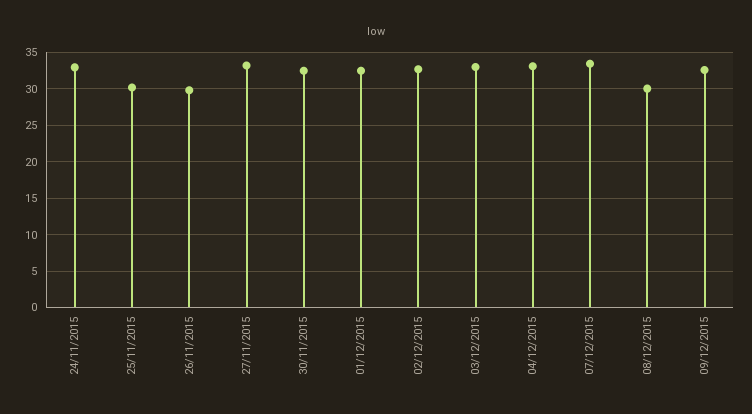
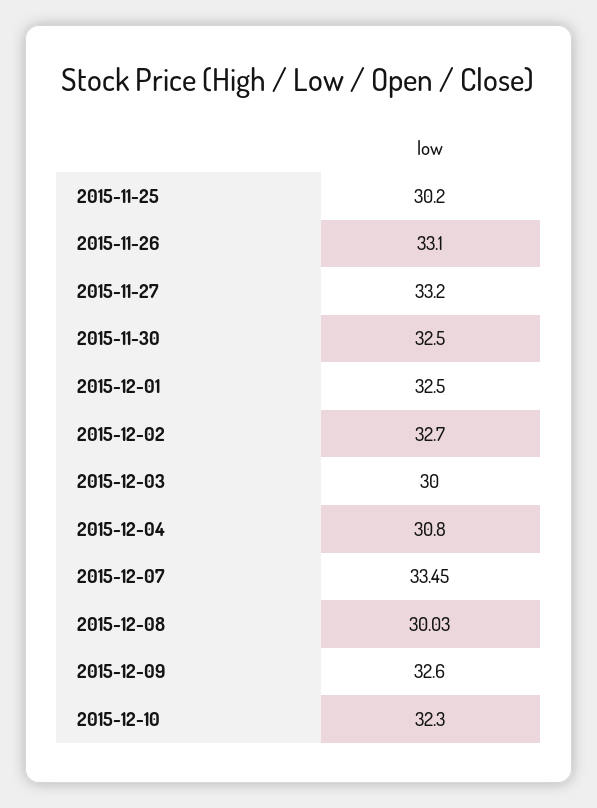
24/11/2015: 33 -> none
26/11/2015: 30 -> 33.1
03/12/2015: 33 -> 30
04/12/2015: 33 -> 30.8
2015-12-10: none -> 32.3

